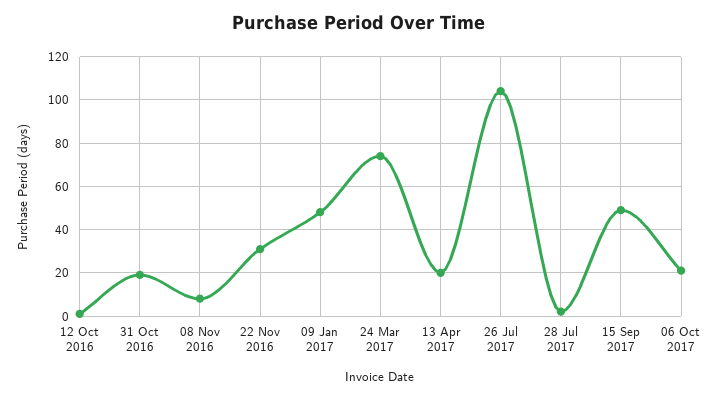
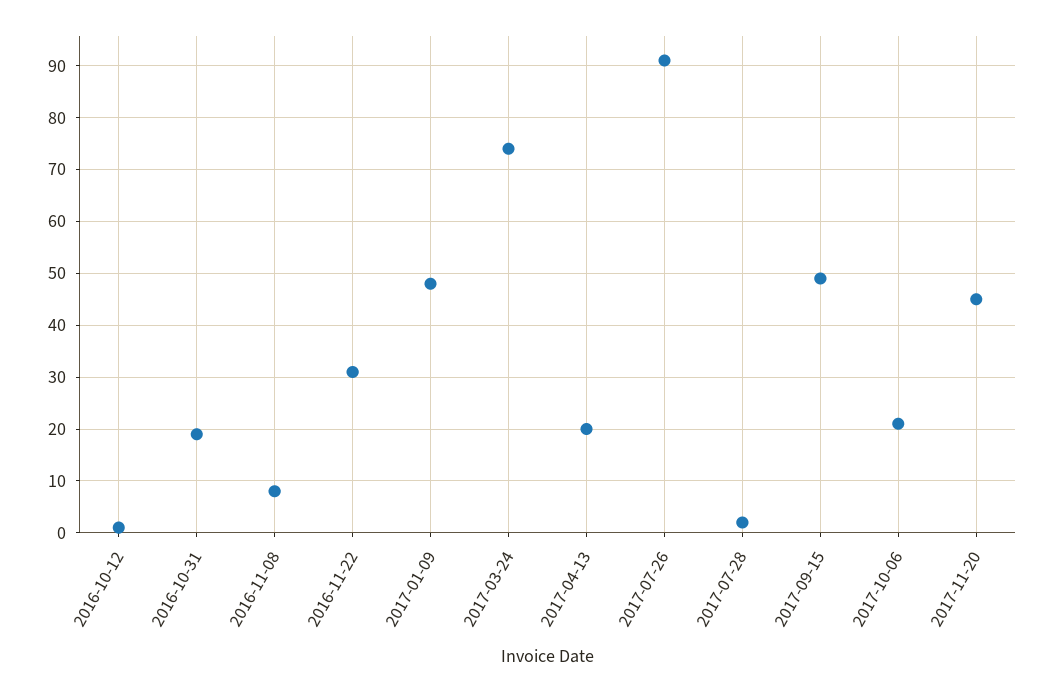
26 Jul 2017: 105 -> 90
2017-11-20: none -> 45

